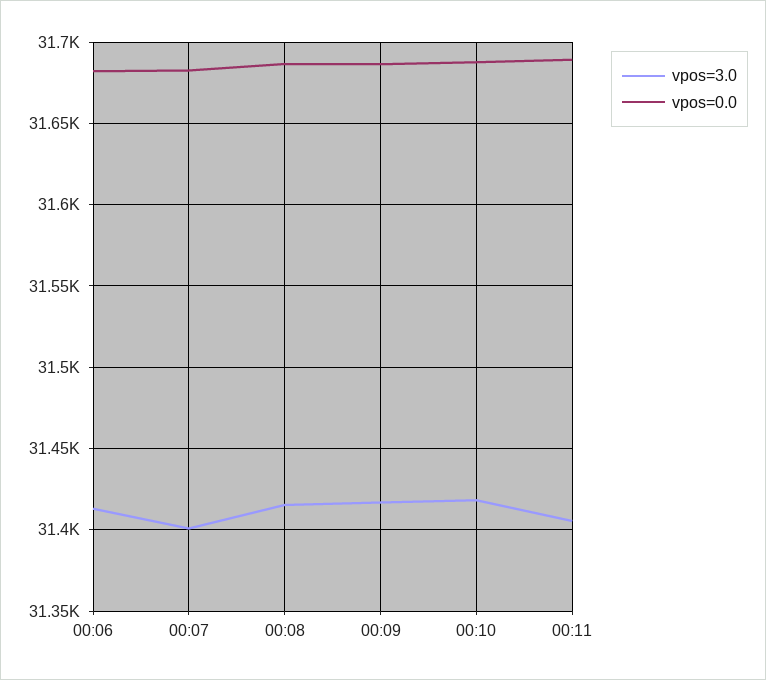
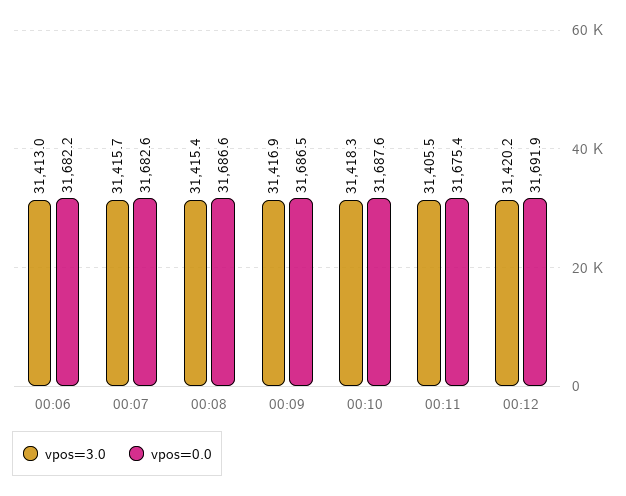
vpos=3.0, 00:07: 31400 -> 31415.7
vpos=0.0, 00:11: 31690 -> 31675.4
vpos=3.0, 00:12: none -> 31420.2
vpos=0.0, 00:12: none -> 31691.9

